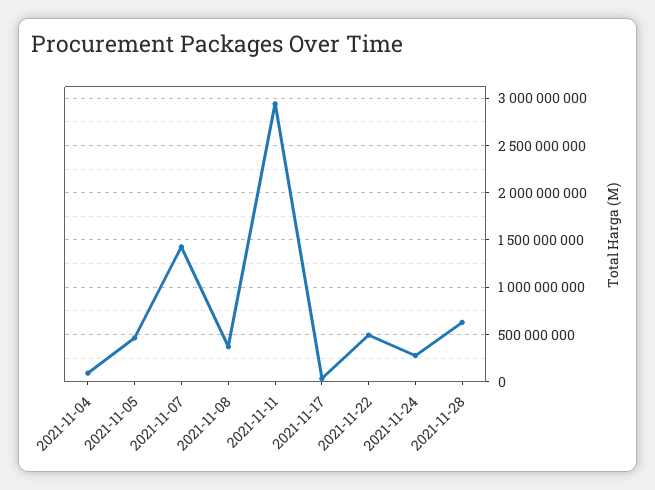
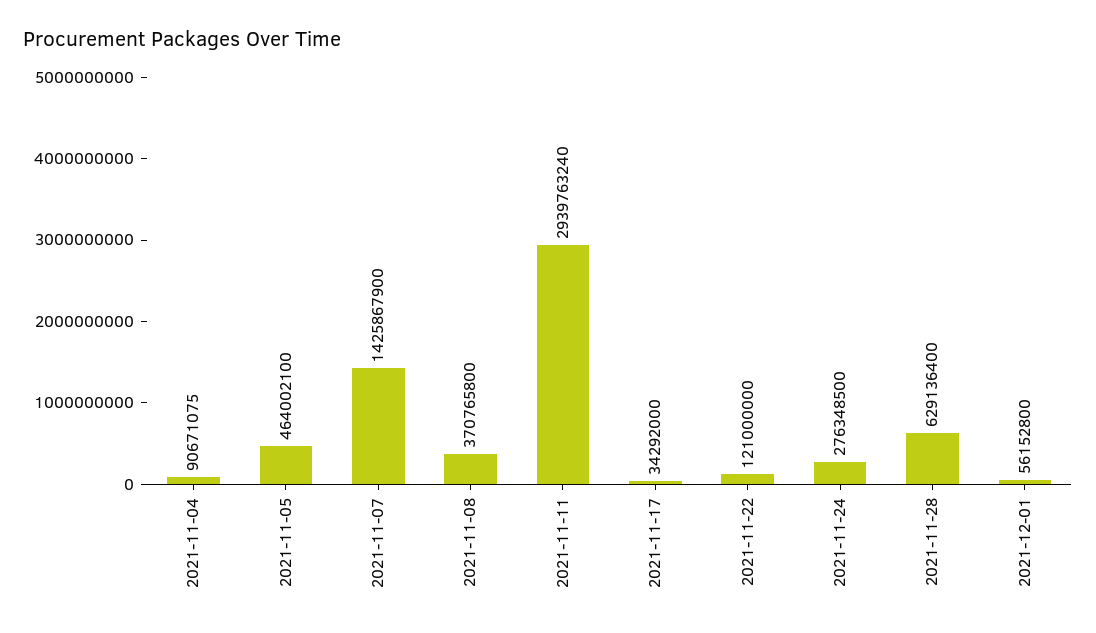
2021-11-22: 500000000 -> 121000000
2021-12-01: none -> 56152800

